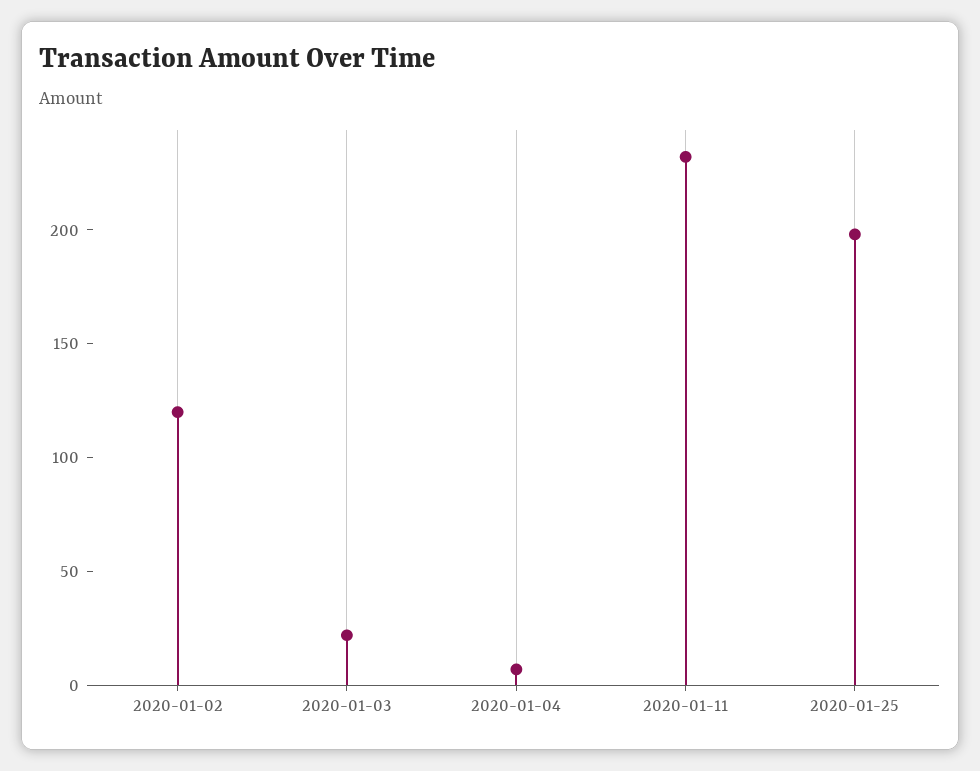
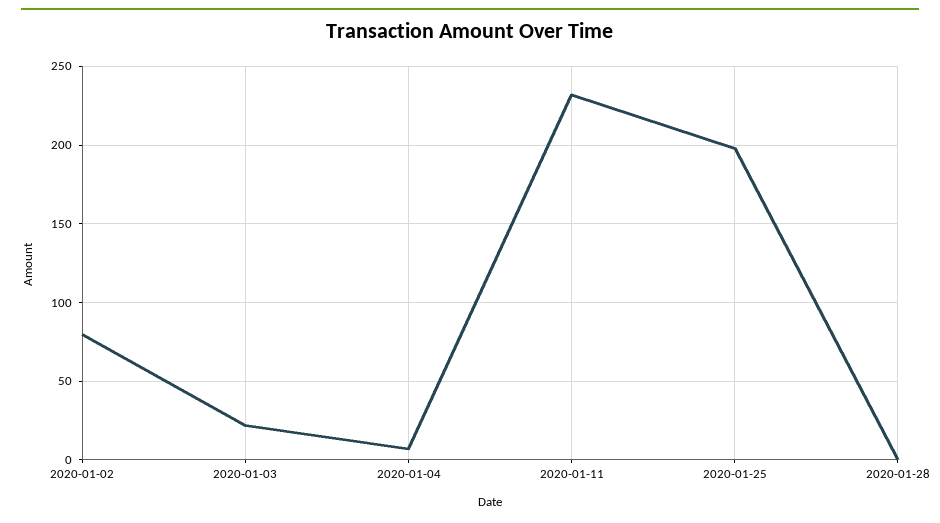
2020-01-02: 120 -> 80
2020-01-28: none -> 0

